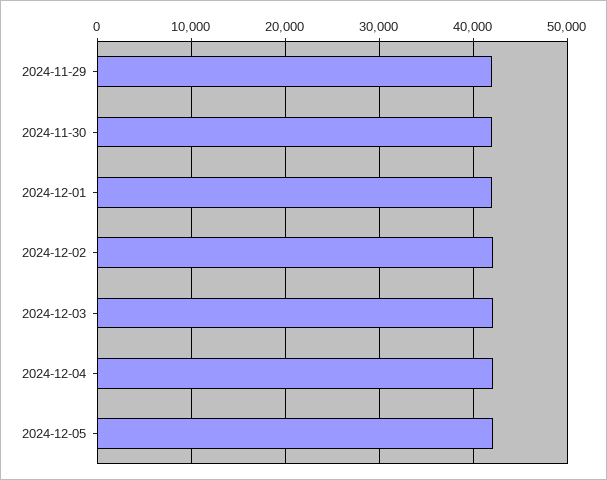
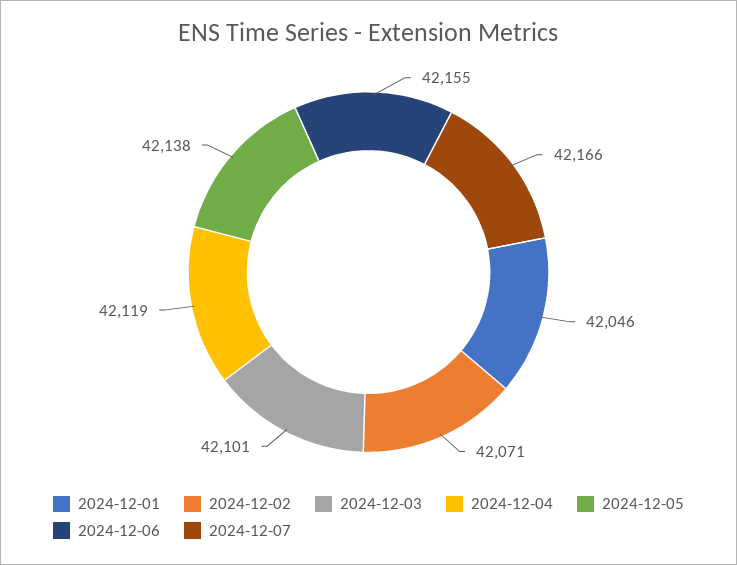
2024-11-29: 42000 -> none
2024-11-30: 42000 -> none
2024-12-06: none -> 42155
2024-12-07: none -> 42166

